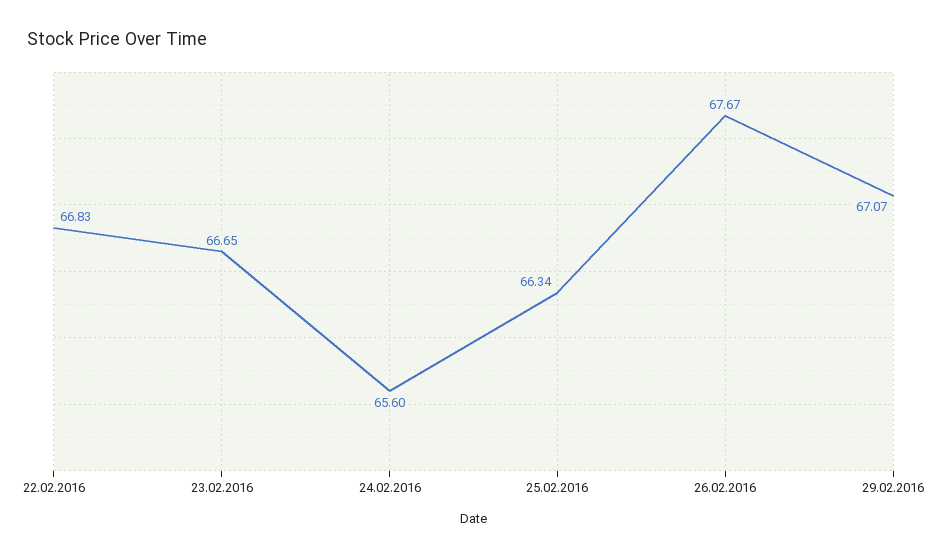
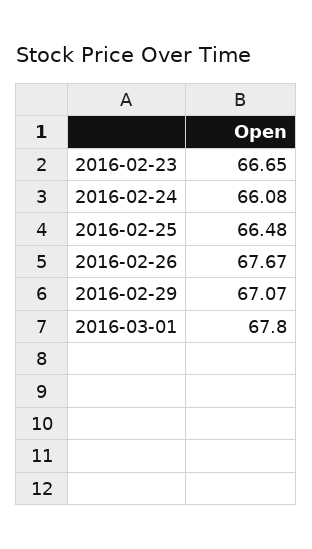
22.02.2016: 66.83 -> none
24.02.2016: 65.6 -> 66.08
25.02.2016: 66.34 -> 66.48
2016-03-01: none -> 67.8

